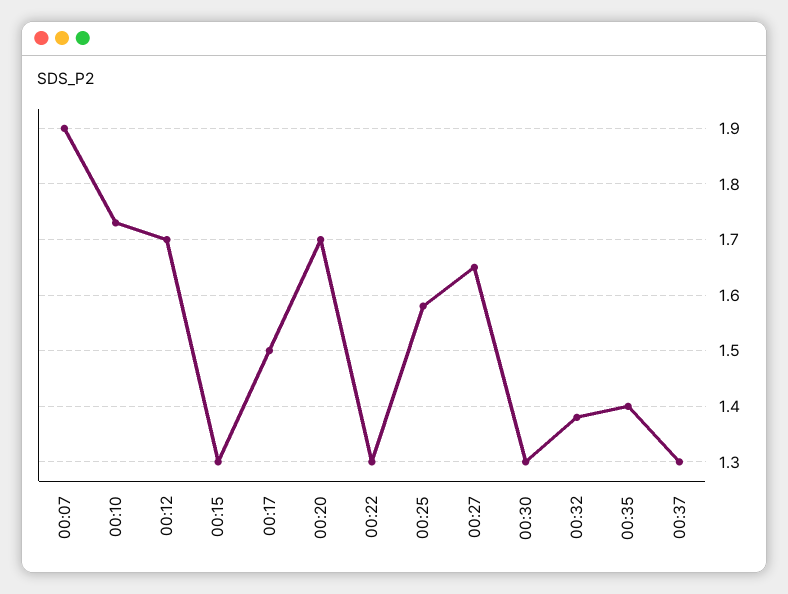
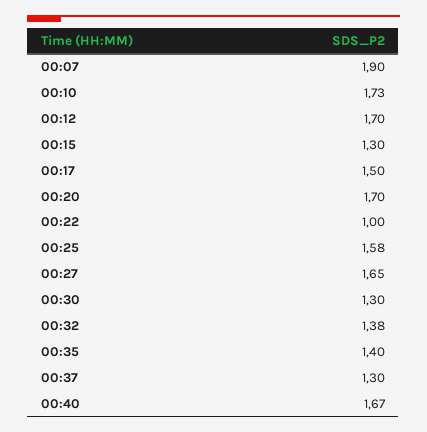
00:22: 1.3 -> 1
00:40: none -> 1.67

